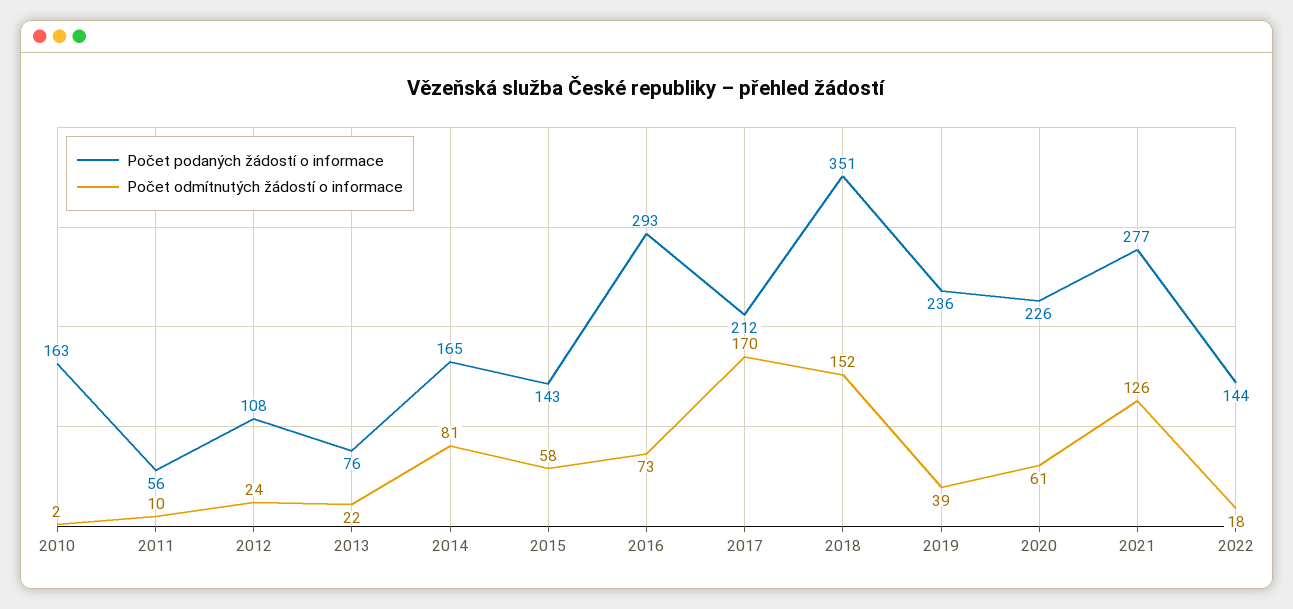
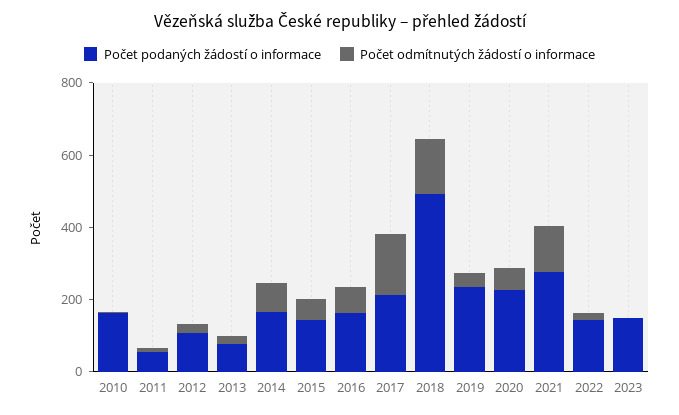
Počet podaných žádostí o informace, 2016: 293 -> 150
Počet podaných žádostí o informace, 2018: 351 -> 500
Počet podaných žádostí o informace, 2023: none -> 150
Počet odmítnutých žádostí o informace, 2023: none -> 0

